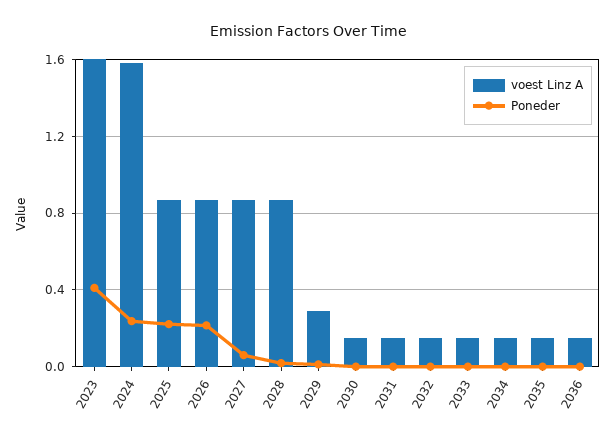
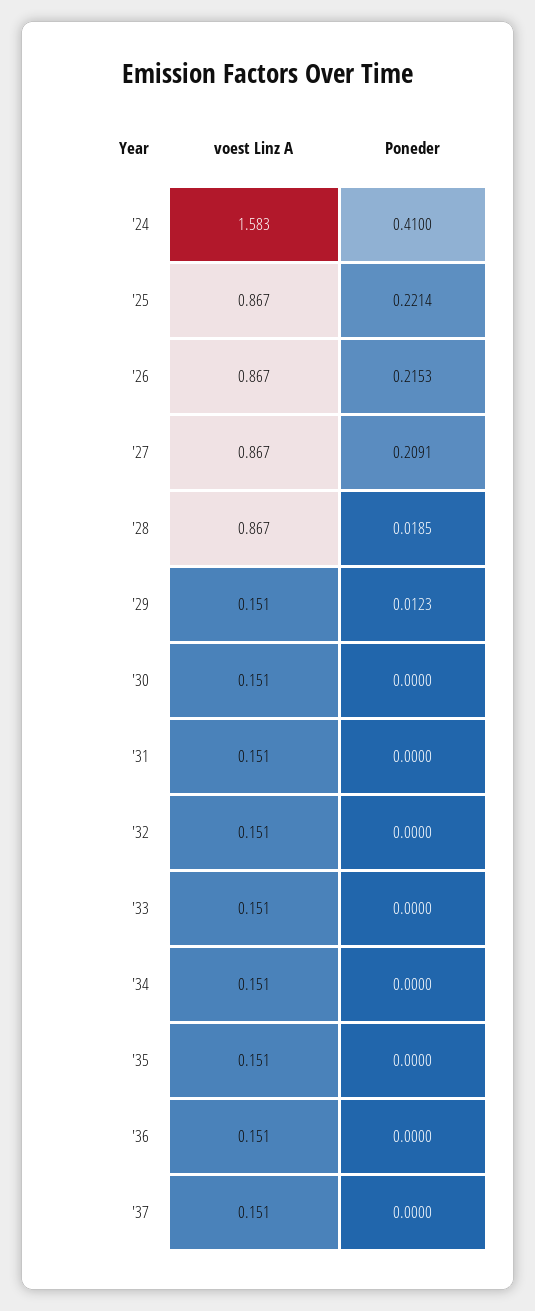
voest Linz A, 2023: 1.6 -> none
Poneder, 2023: 0.4 -> none
Poneder, 2024: 0.25 -> 0.41
Poneder, 2027: 0.05 -> 0.2091
voest Linz A, 2029: 0.3 -> 0.151
voest Linz A, '37: none -> 0.151
Poneder, '37: none -> 0

